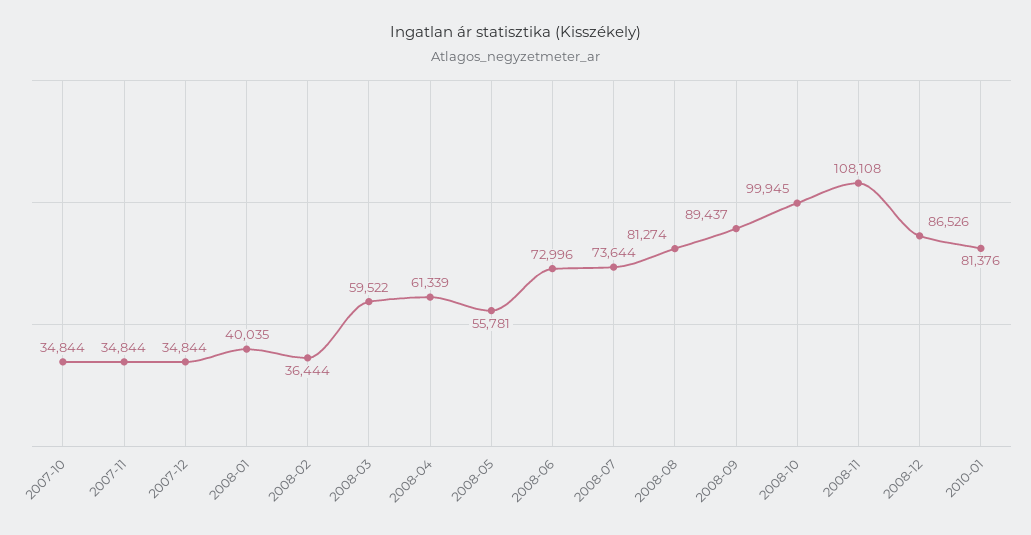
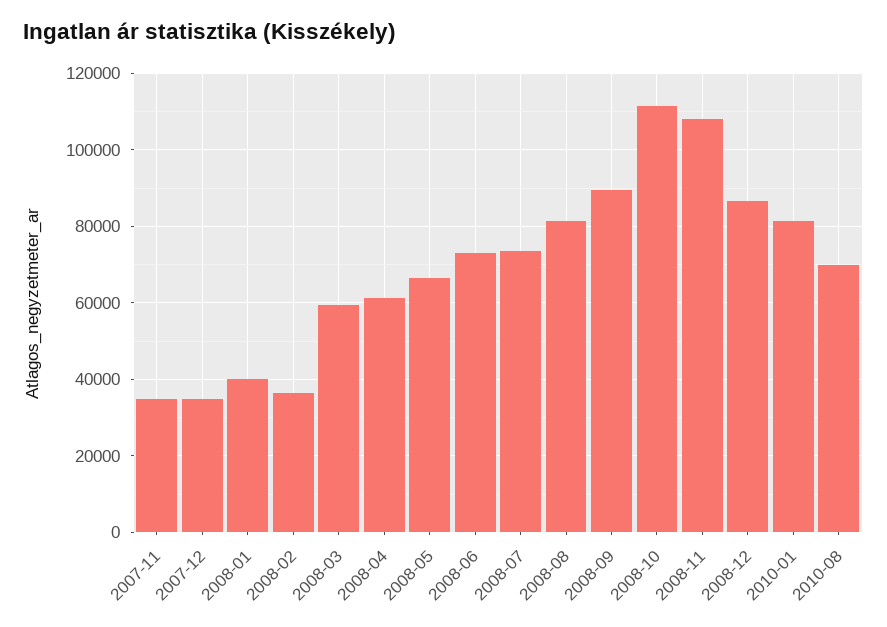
2007-10: 34844 -> none
2008-05: 55781 -> 66000
2008-10: 99945 -> 112000
2010-08: none -> 70000

